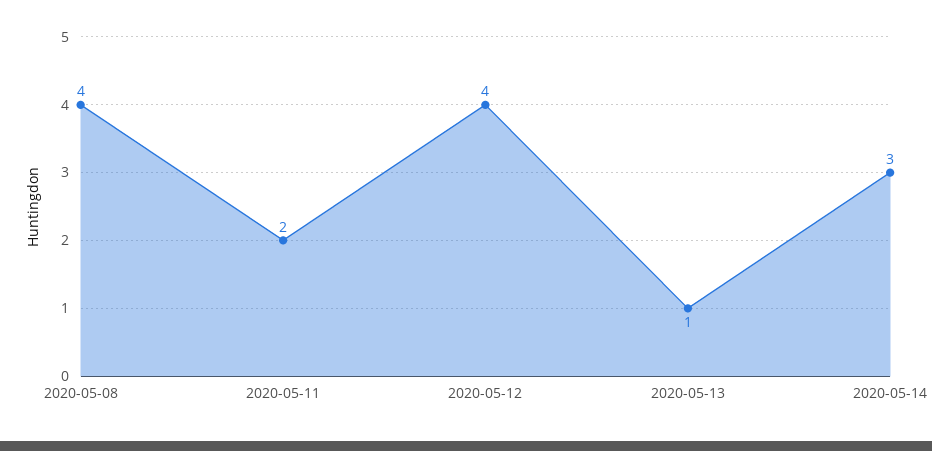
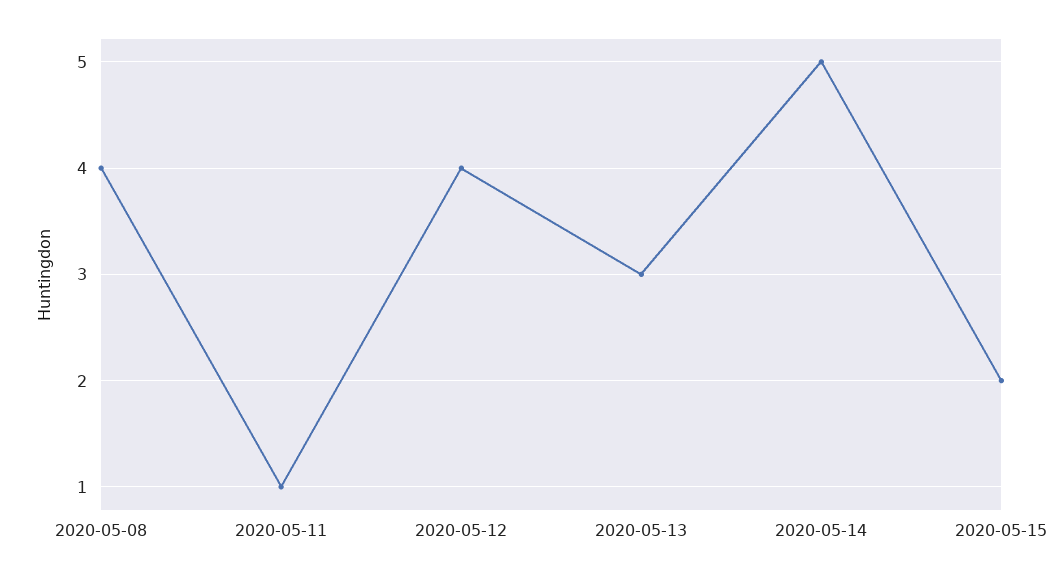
2020-05-11: 2 -> 1
2020-05-13: 1 -> 3
2020-05-14: 3 -> 5
2020-05-15: none -> 2

